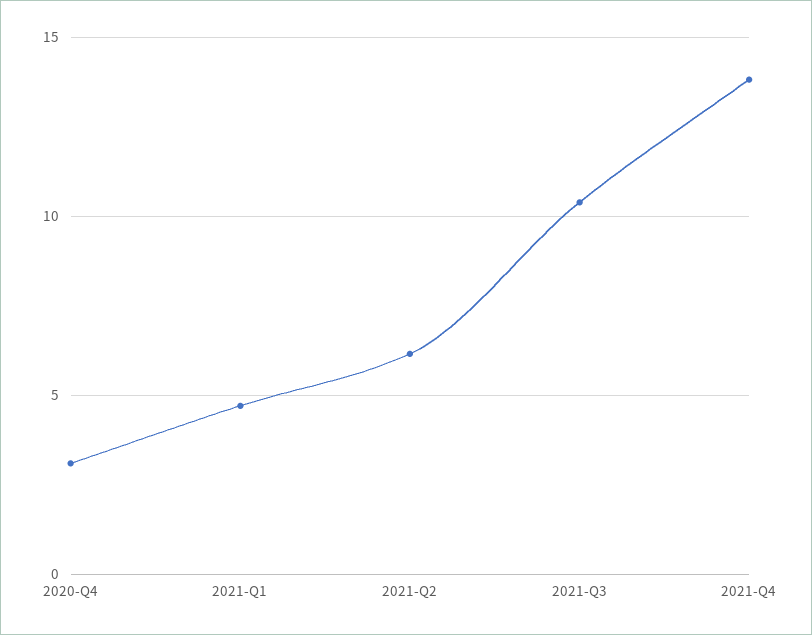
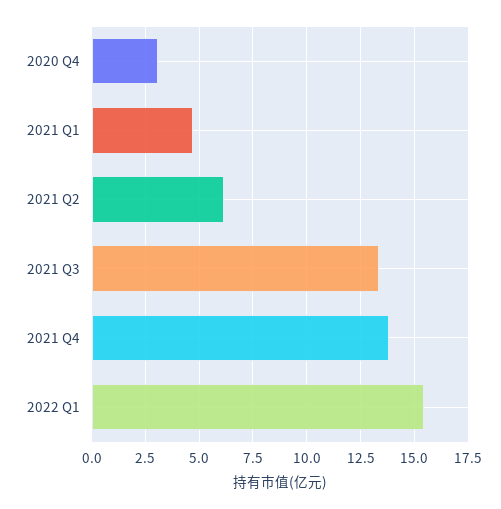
2021-Q3: 10.5 -> 13.5
2022 Q1: none -> 15.5

